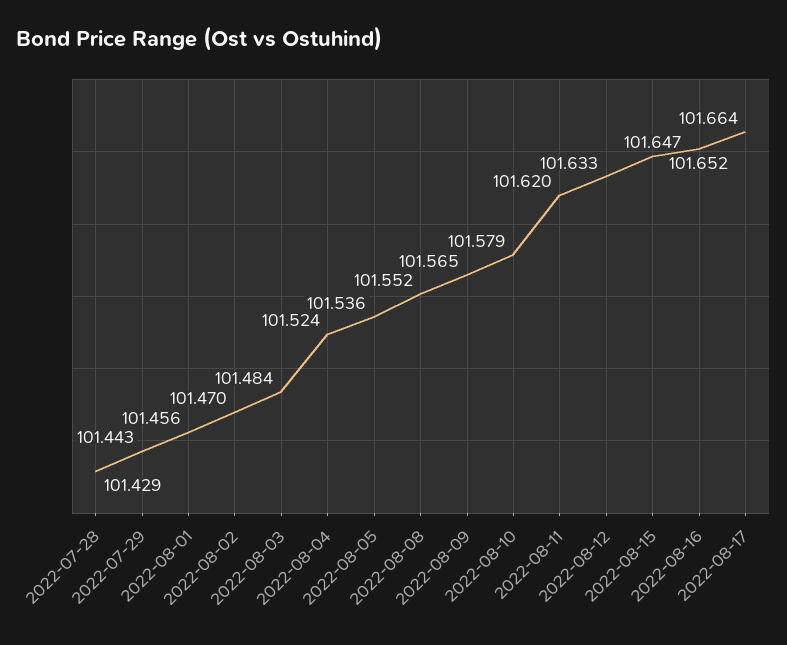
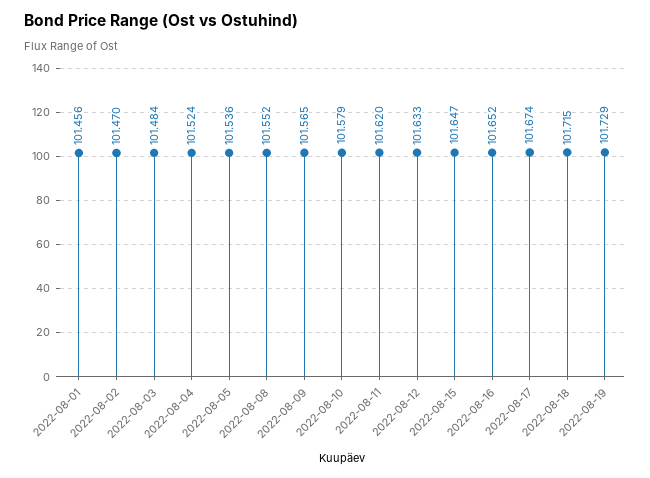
2022-07-28: 101.429 -> none
2022-07-29: 101.443 -> none
2022-08-17: 101.664 -> 101.674
2022-08-18: none -> 101.715
2022-08-19: none -> 101.729

